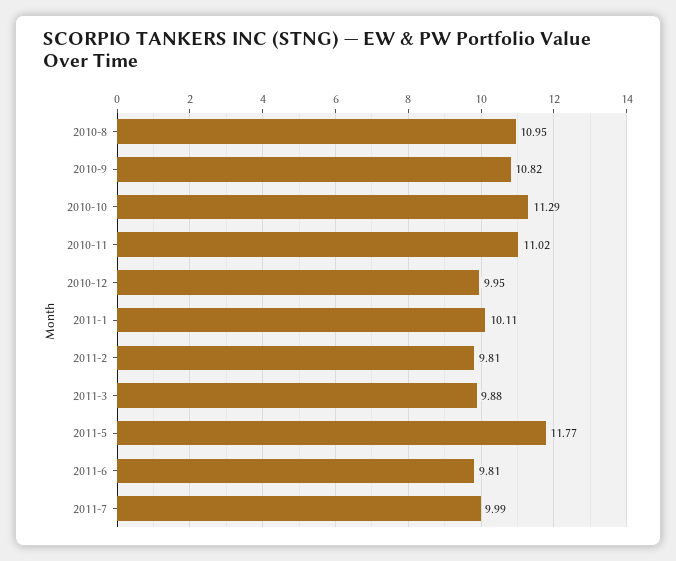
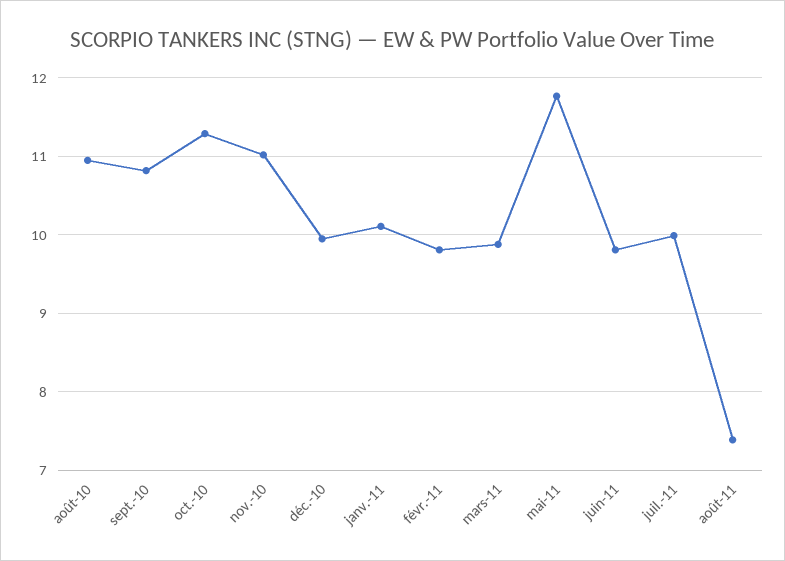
août-11: none -> 7.4

